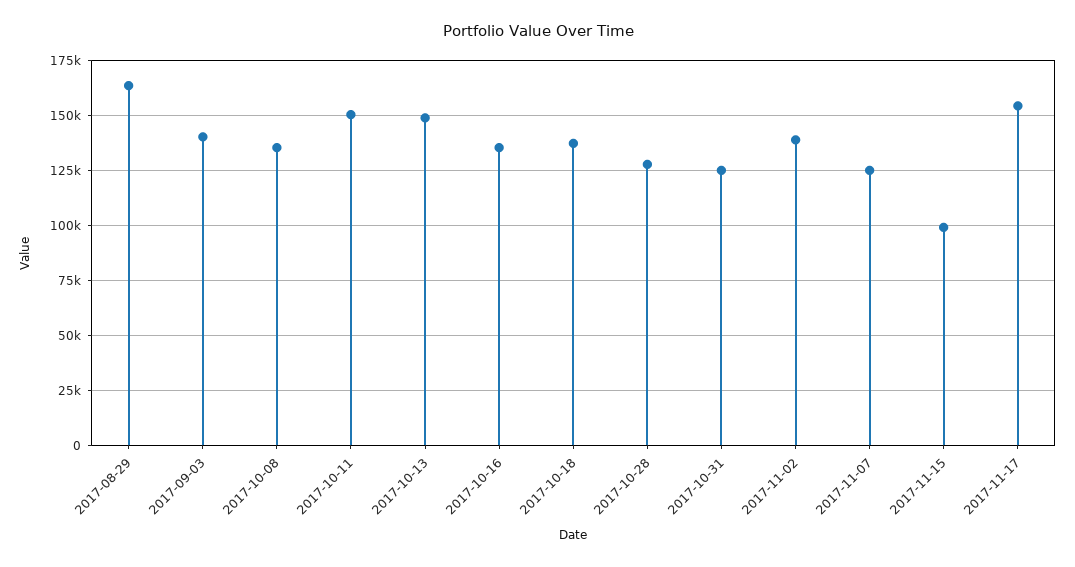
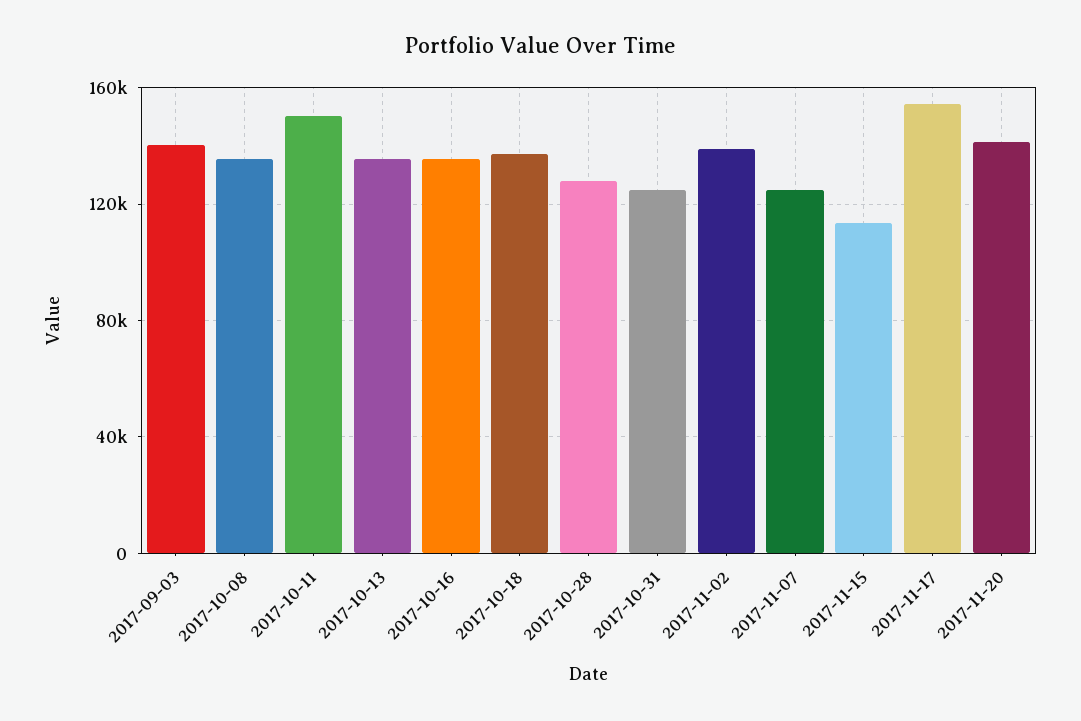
2017-08-29: 165000 -> none
2017-10-13: 150000 -> 135000
2017-11-15: 100000 -> 115000
2017-11-20: none -> 140000

